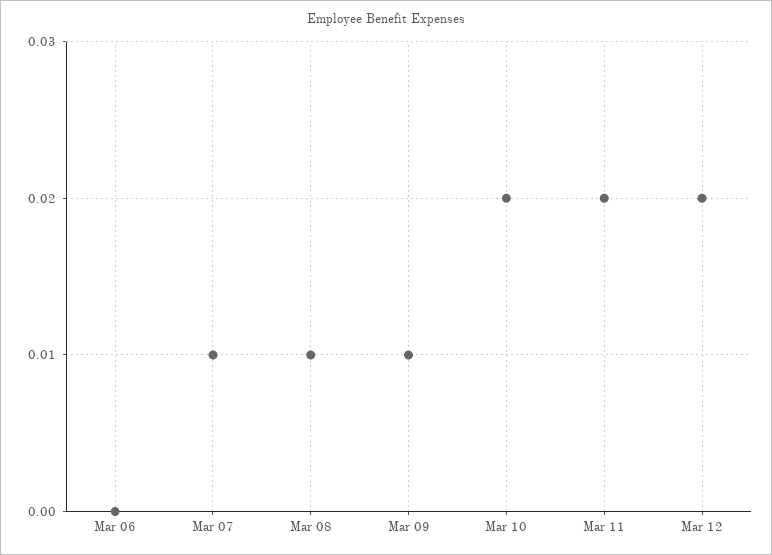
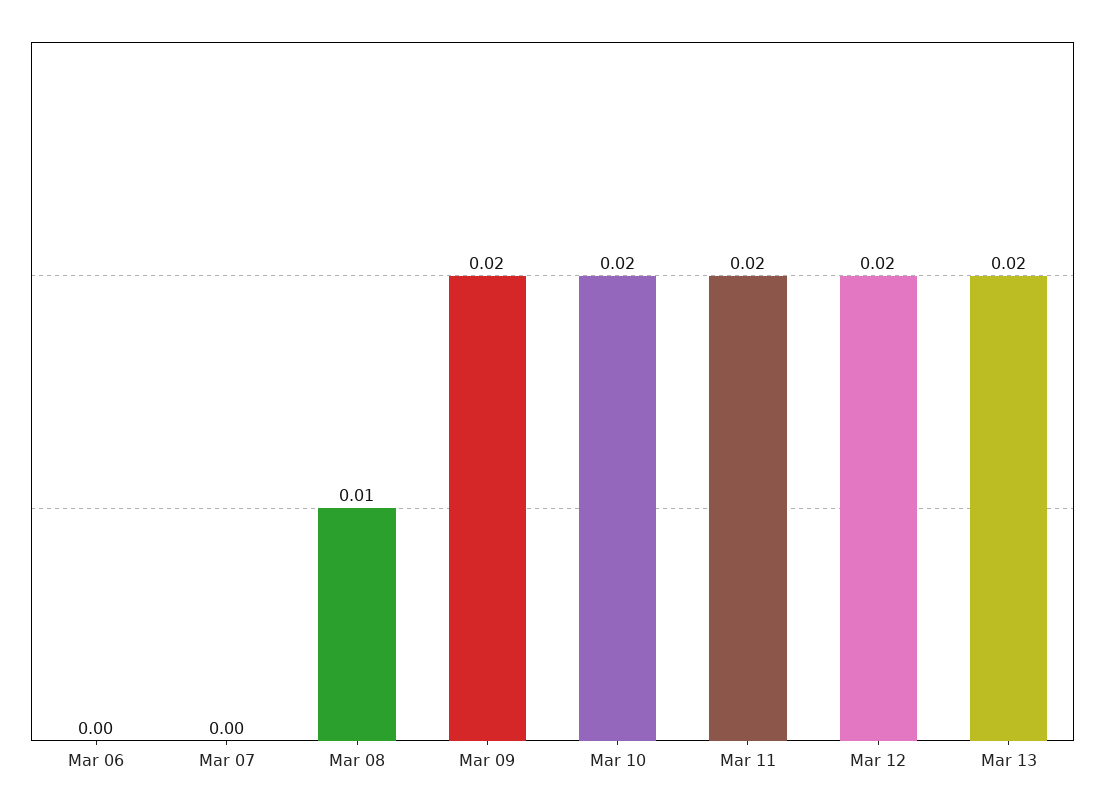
Mar 07: 0.01 -> 0
Mar 09: 0.01 -> 0.02
Mar 13: none -> 0.02

